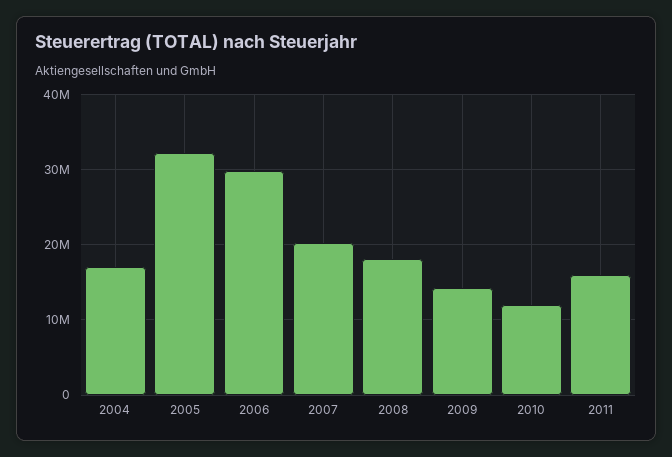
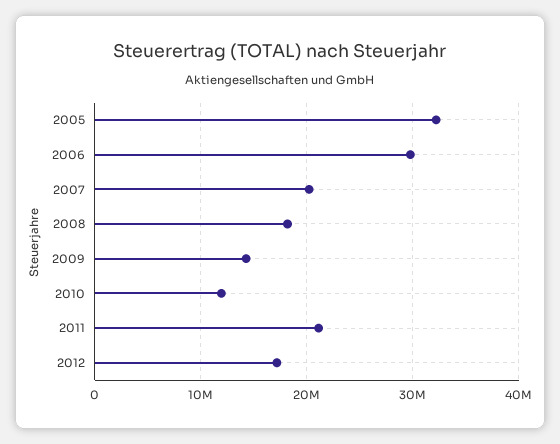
2004: 17000000 -> none
2011: 16000000 -> 21000000
2012: none -> 17000000

